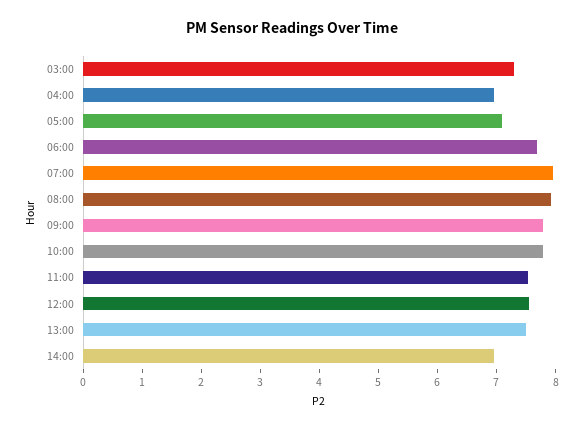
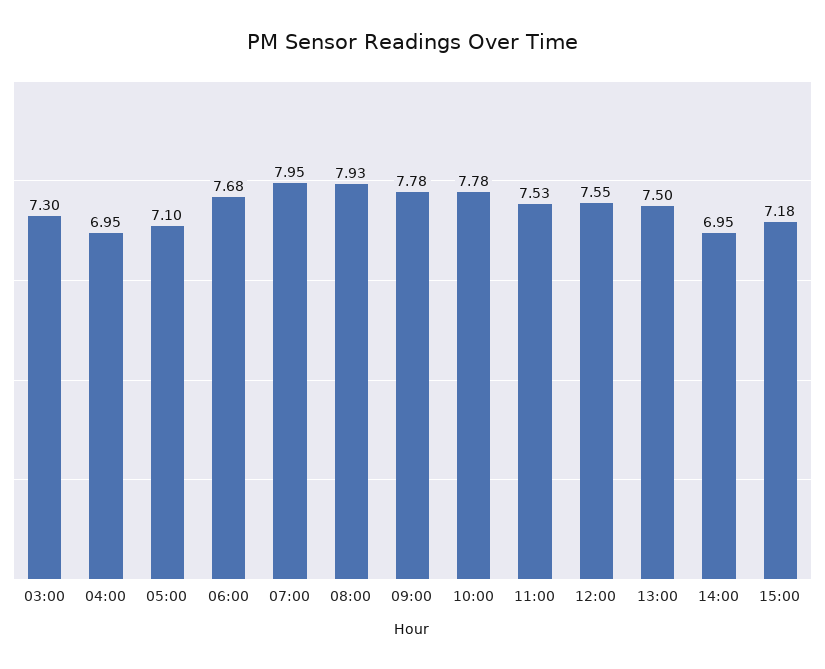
15:00: none -> 7.18

